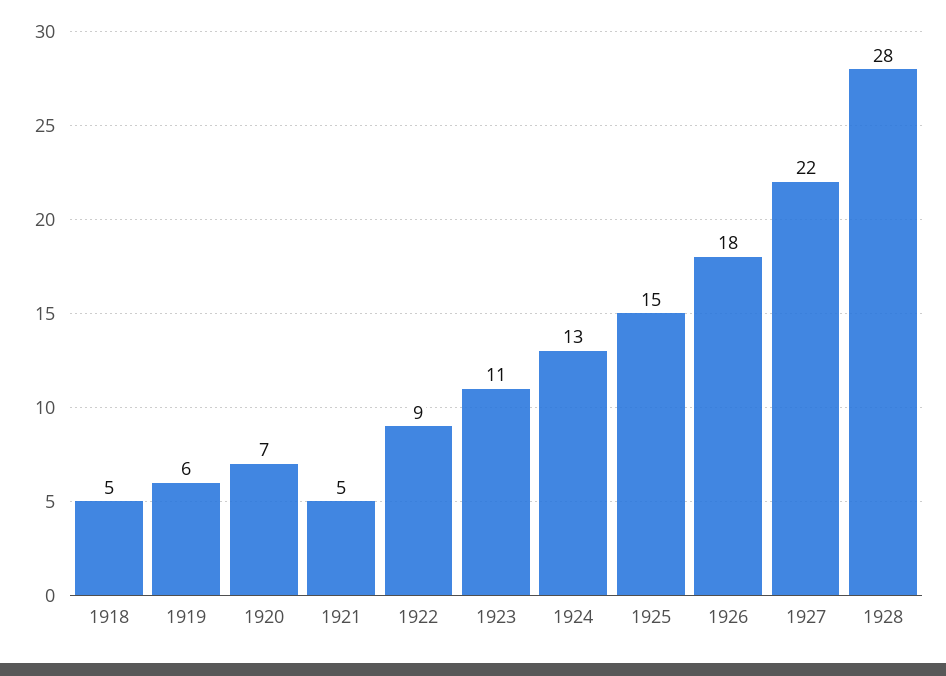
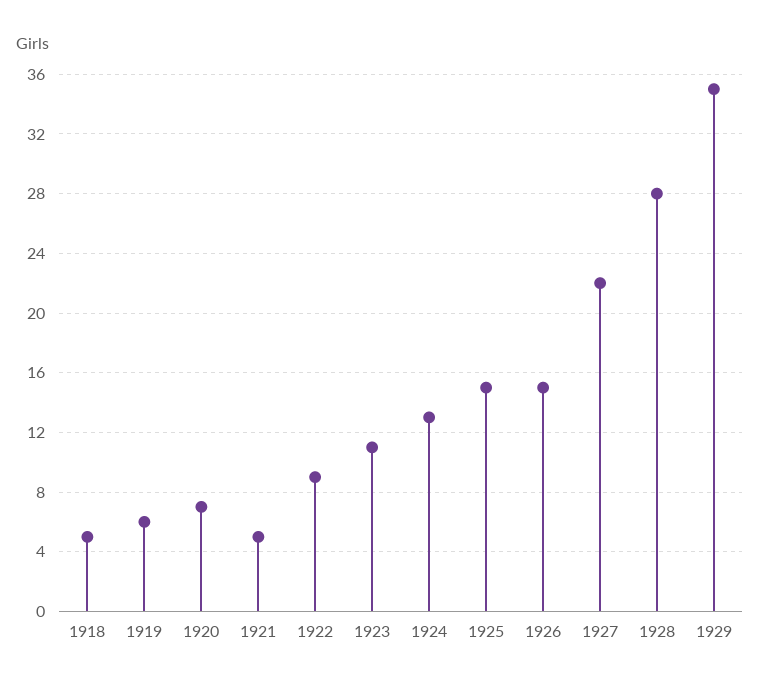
1926: 18 -> 15
1929: none -> 35

